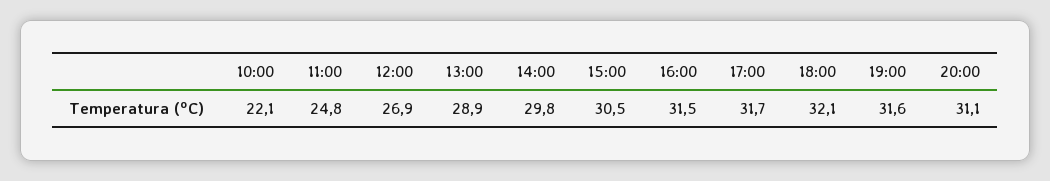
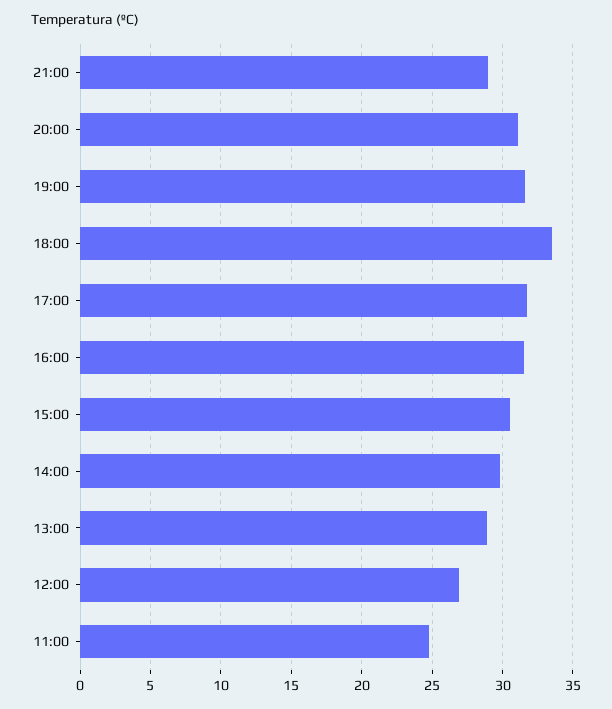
10:00: 22.1 -> none
18:00: 32.1 -> 33.5
21:00: none -> 29

